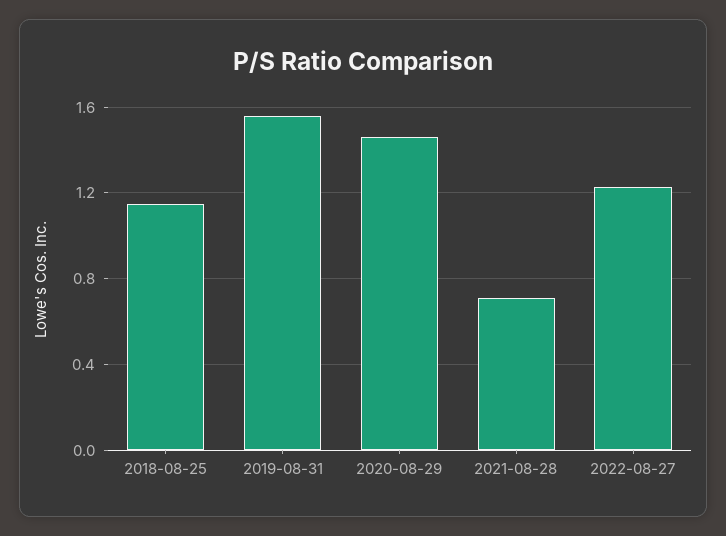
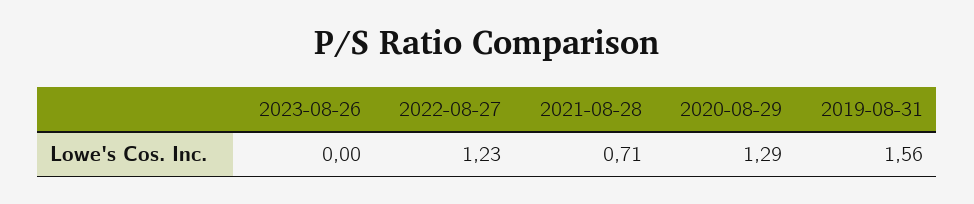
2018-08-25: 1.15 -> none
2020-08-29: 1.45 -> 1.29
2023-08-26: none -> 0

